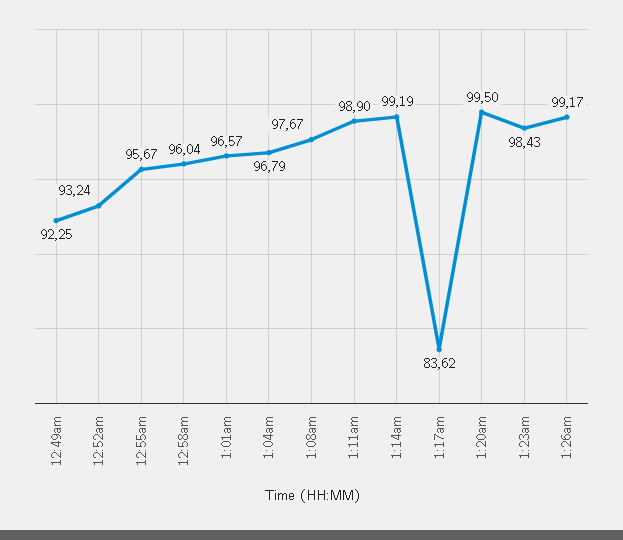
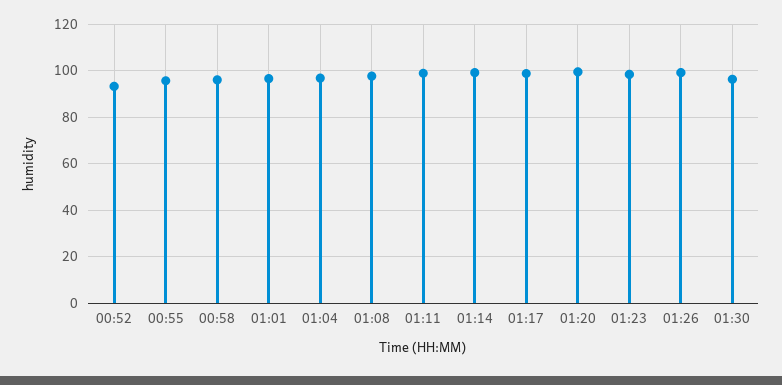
12:49am: 92.25 -> none
1:17am: 83.62 -> 100
01:30: none -> 95

